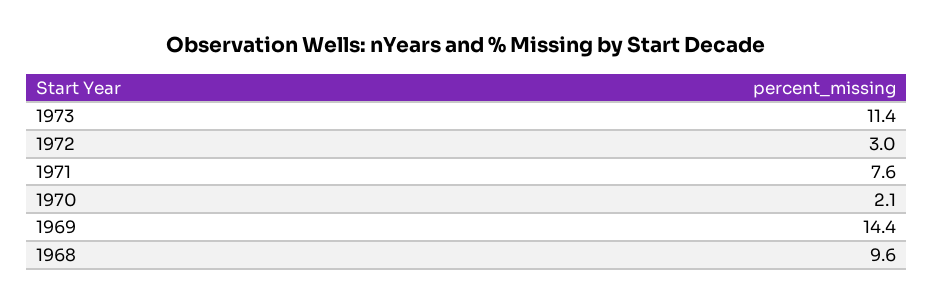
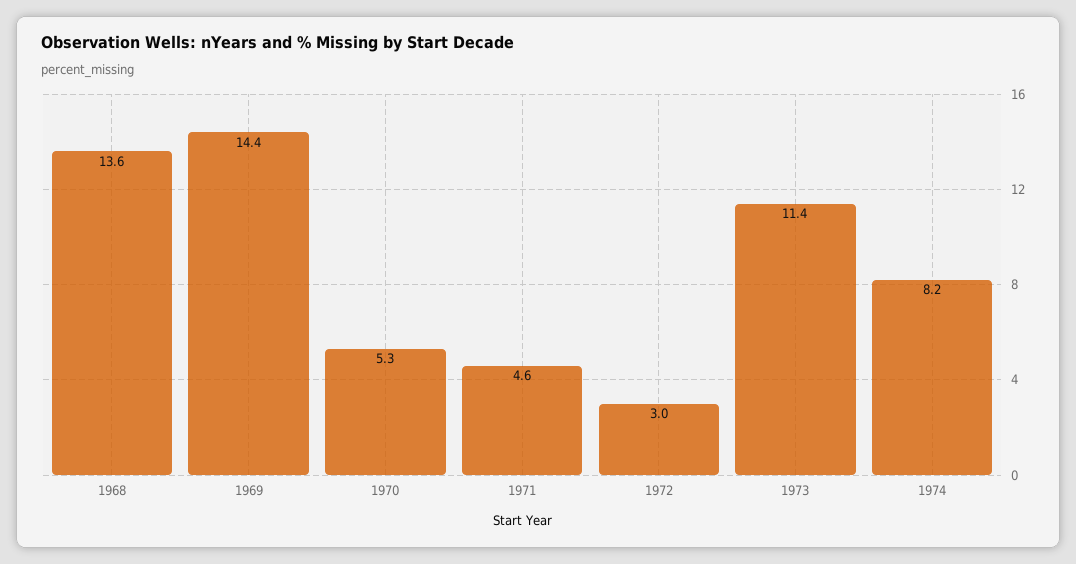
1971: 7.6 -> 4.6
1970: 2.1 -> 5.3
1968: 9.6 -> 13.6
1974: none -> 8.2

